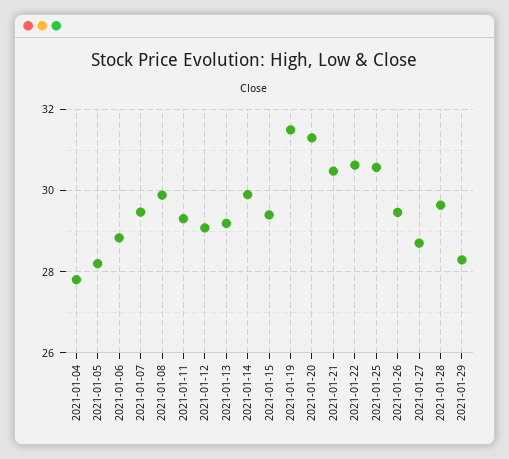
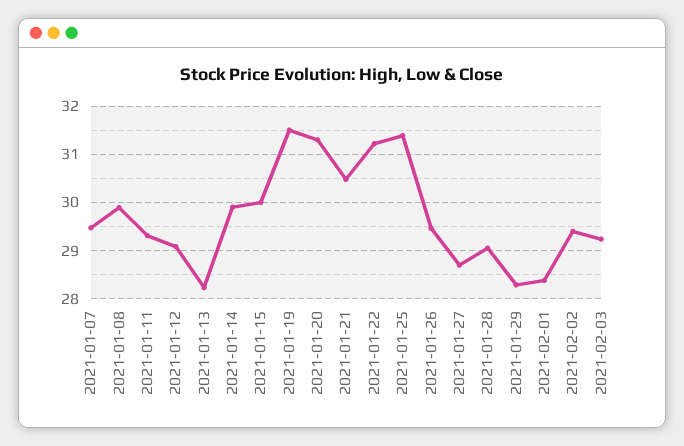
2021-01-04: 27.8 -> none
2021-01-05: 28.2 -> none
2021-01-06: 28.8 -> none
2021-01-13: 29.2 -> 28.2
2021-01-15: 29.4 -> 30
2021-01-22: 30.6 -> 31.2
2021-01-25: 30.6 -> 31.4
2021-01-28: 29.6 -> 29
2021-02-01: none -> 28.4
2021-02-02: none -> 29.4
2021-02-03: none -> 29.2

